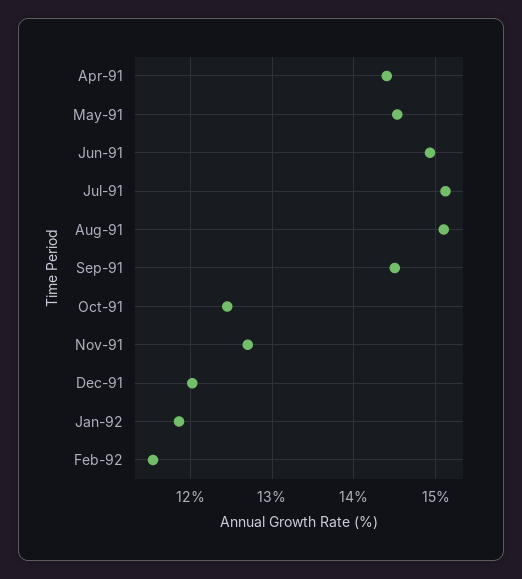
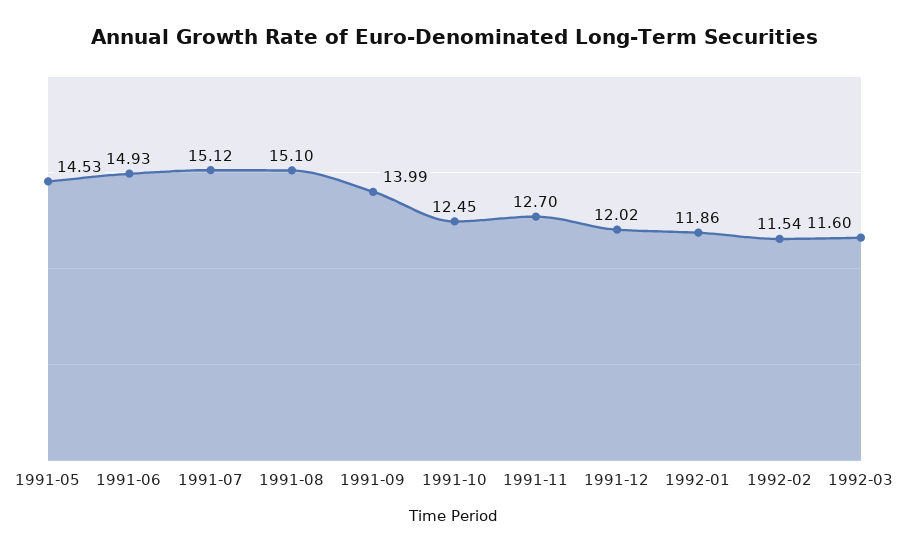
Apr-91: 14.4 -> none
Sep-91: 14.5 -> 13.99
1992-03: none -> 11.6

